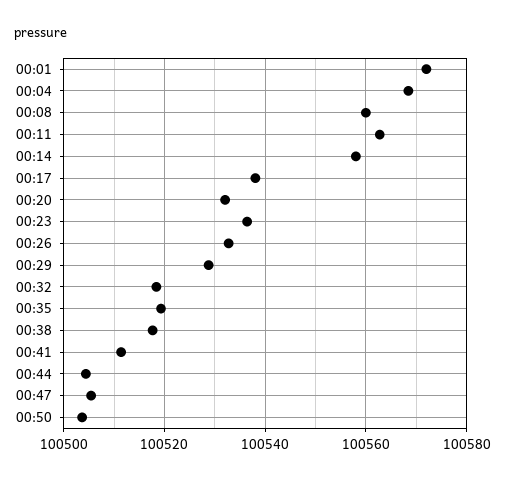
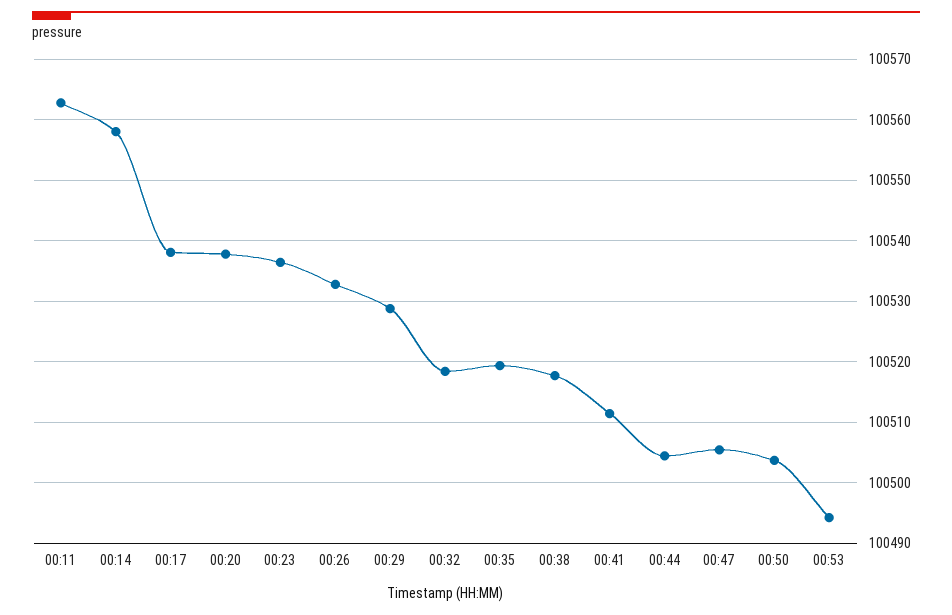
00:01: 100572 -> none
00:04: 100568 -> none
00:08: 100560 -> none
00:20: 100532 -> 100538
00:53: none -> 100494

